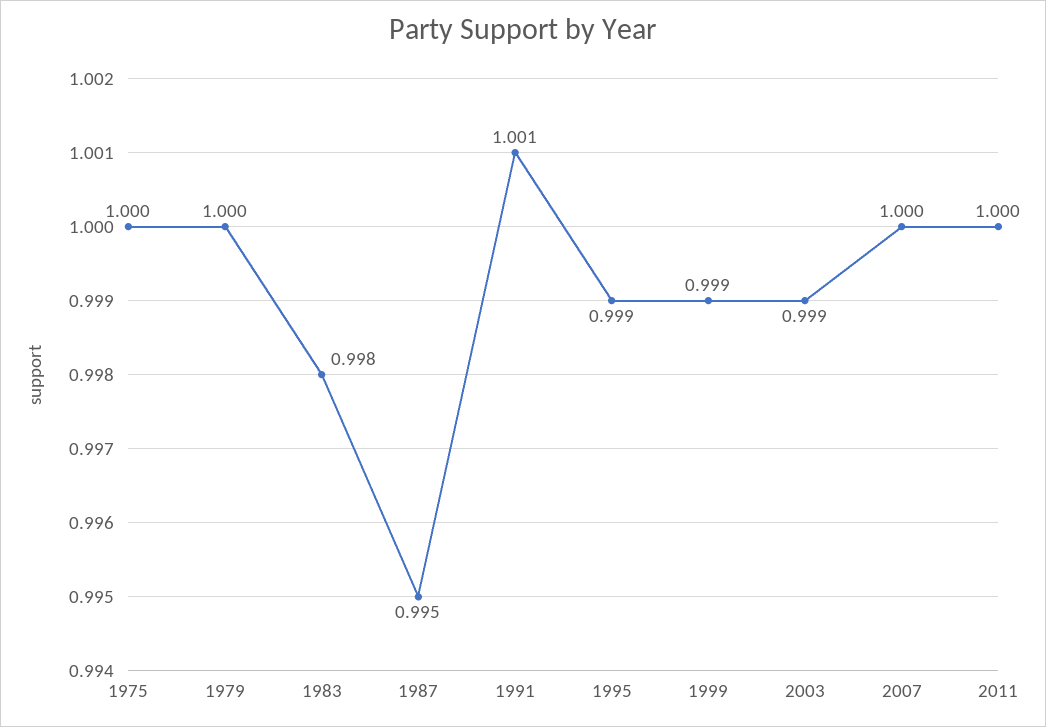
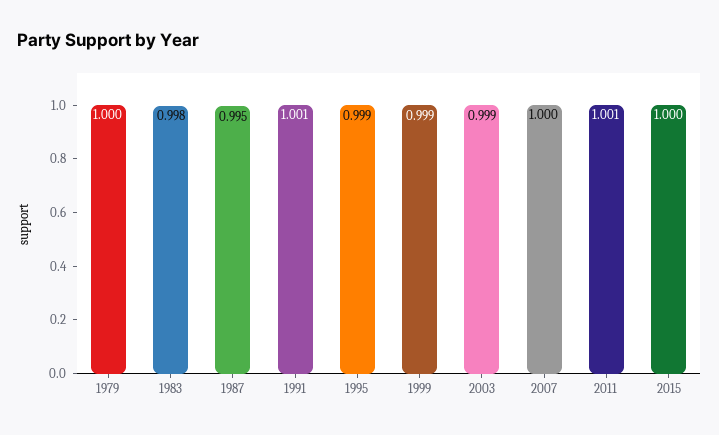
1975: 1 -> none
2011: 1 -> 1.001
2015: none -> 1

